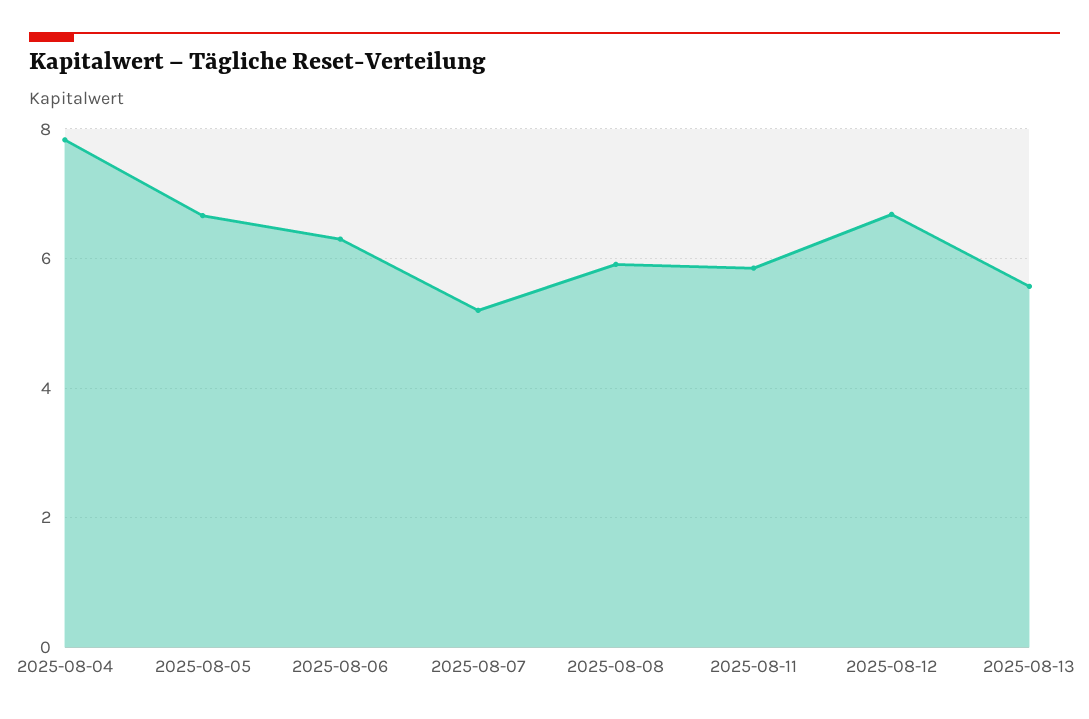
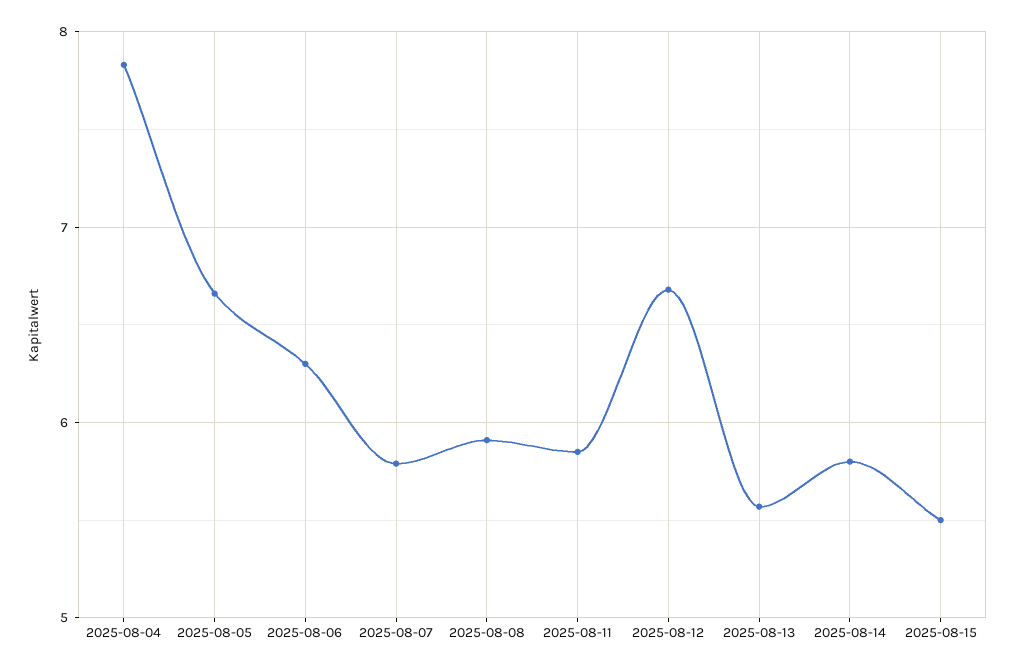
2025-08-07: 5.2 -> 5.8
2025-08-14: none -> 5.8
2025-08-15: none -> 5.5

